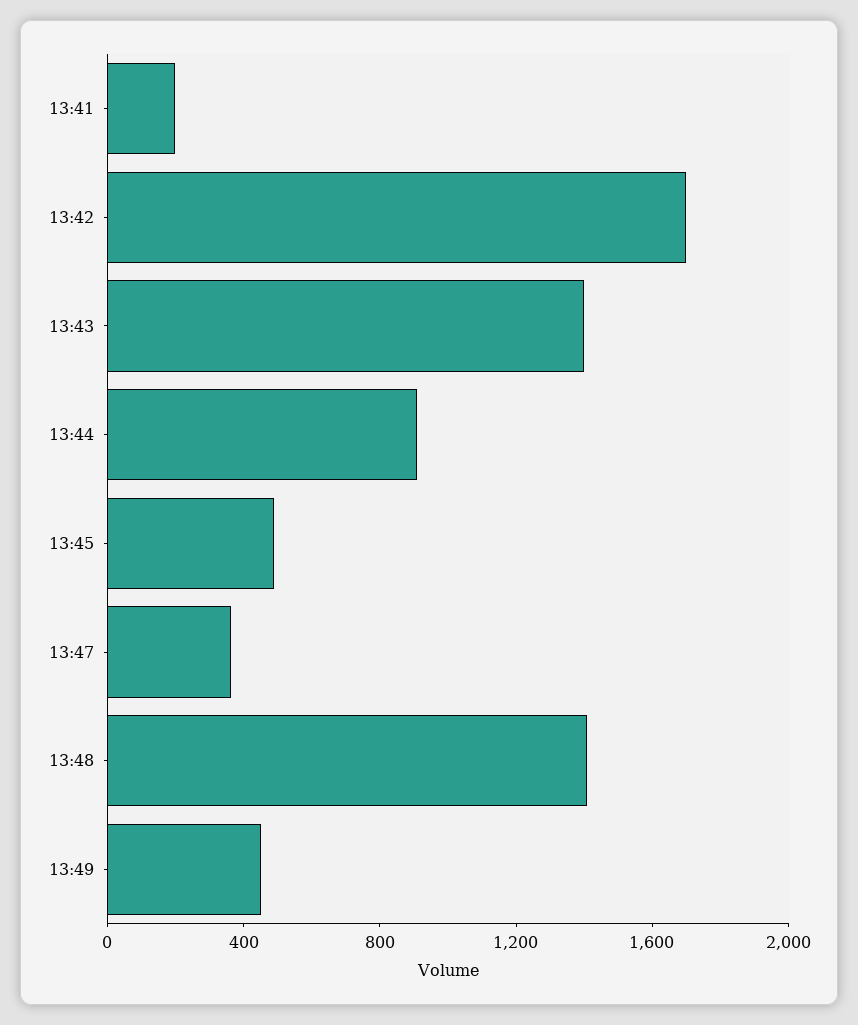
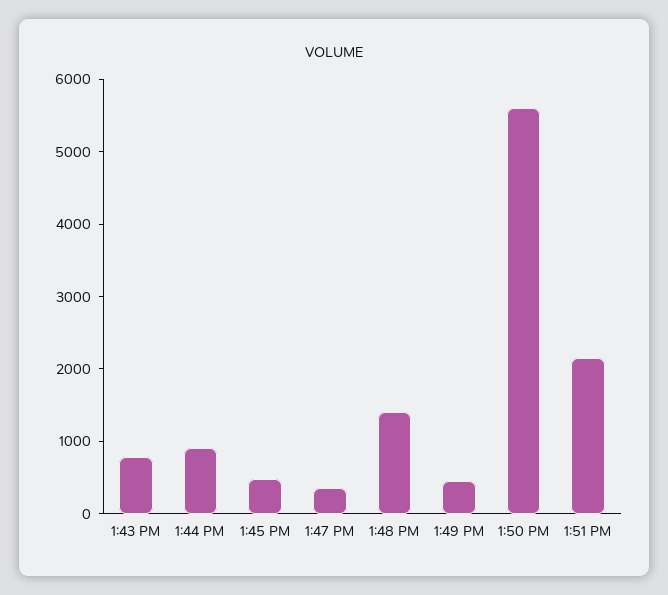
13:41: 200 -> none
13:42: 1700 -> none
13:43: 1400 -> 800
1:50 PM: none -> 5600
1:51 PM: none -> 2200

